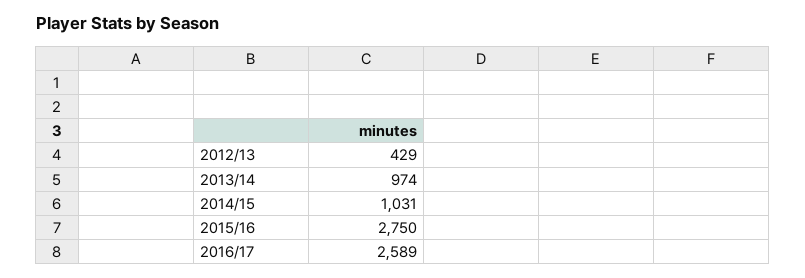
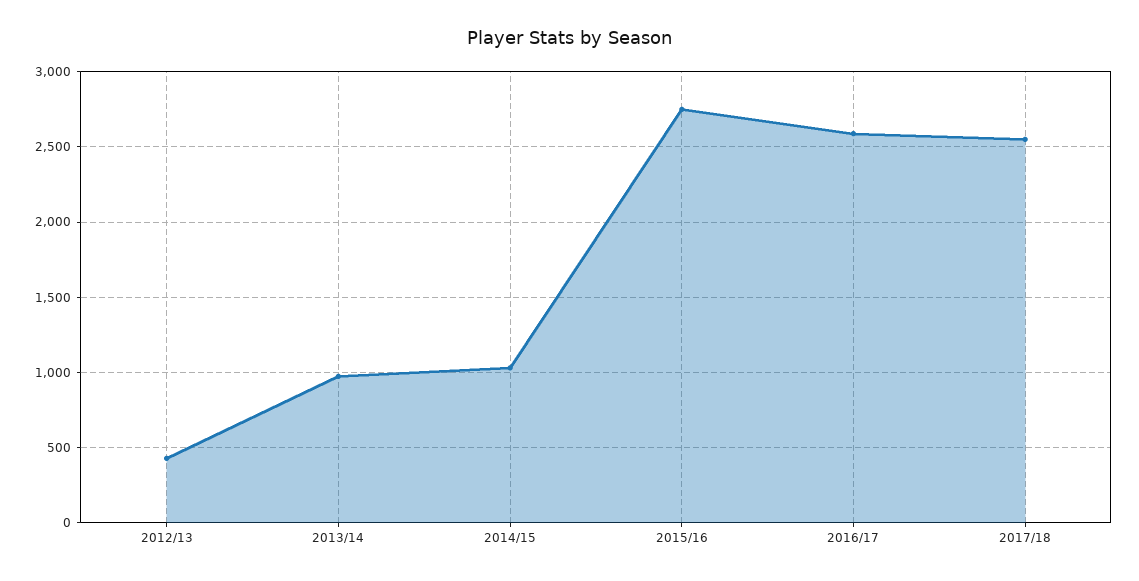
2017/18: none -> 2550

